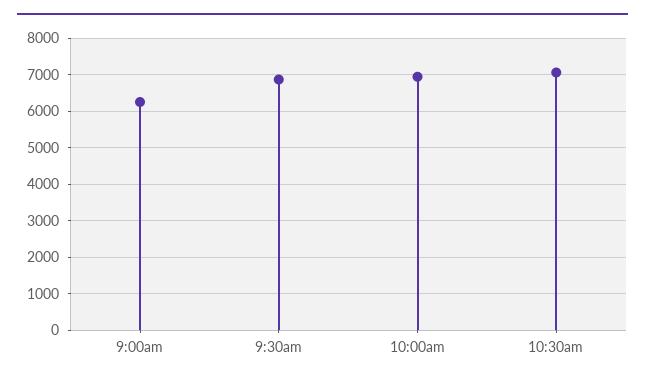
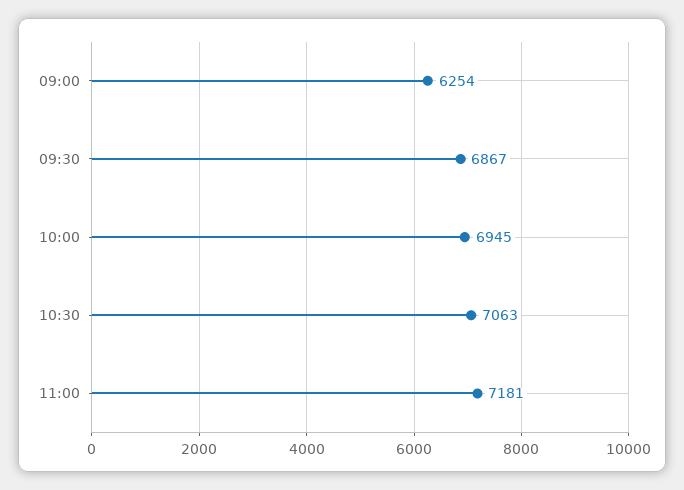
11:00: none -> 7181

